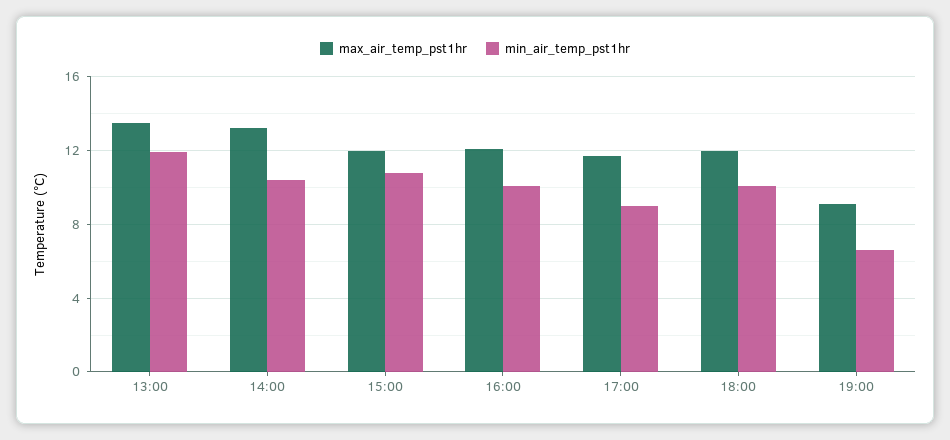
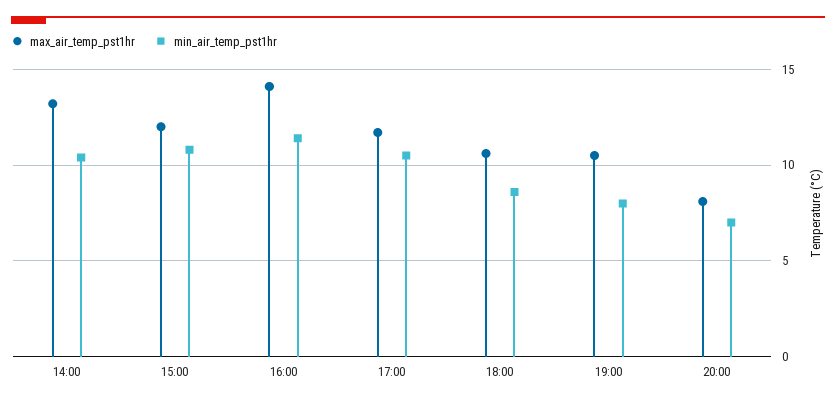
max_air_temp_pst1hr, 13:00: 13.5 -> none
min_air_temp_pst1hr, 13:00: 12 -> none
max_air_temp_pst1hr, 16:00: 12 -> 14
min_air_temp_pst1hr, 16:00: 10 -> 11.5
min_air_temp_pst1hr, 17:00: 9 -> 10.5
max_air_temp_pst1hr, 18:00: 12 -> 10.5
min_air_temp_pst1hr, 18:00: 10 -> 8.5
max_air_temp_pst1hr, 19:00: 9 -> 10.5
min_air_temp_pst1hr, 19:00: 6.5 -> 8
max_air_temp_pst1hr, 20:00: none -> 8
min_air_temp_pst1hr, 20:00: none -> 7

